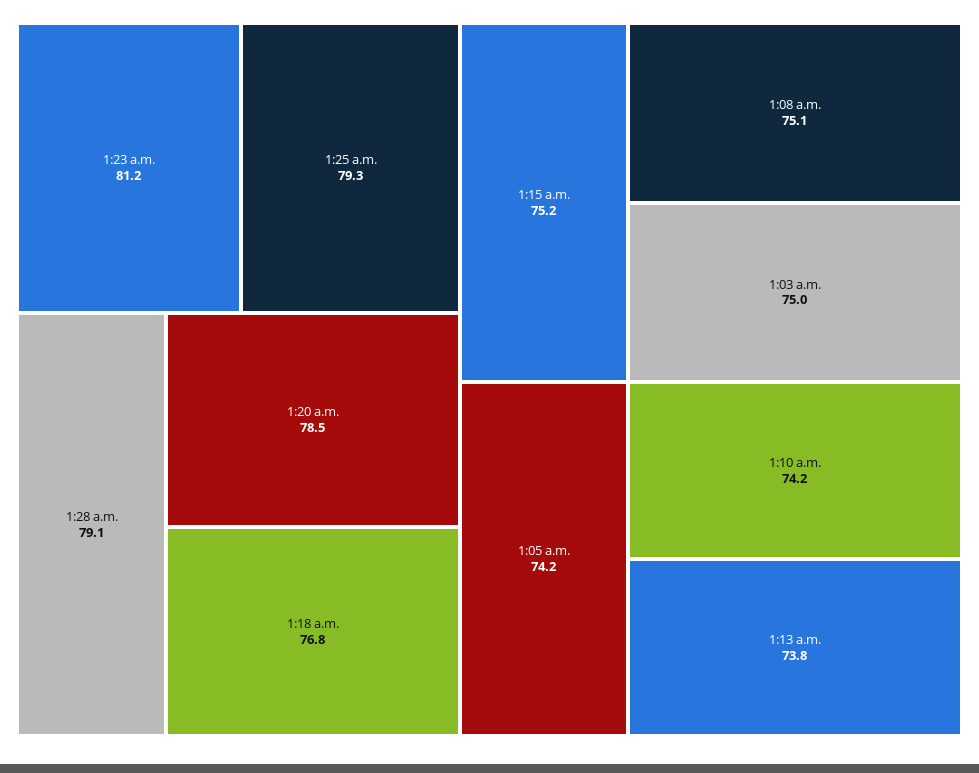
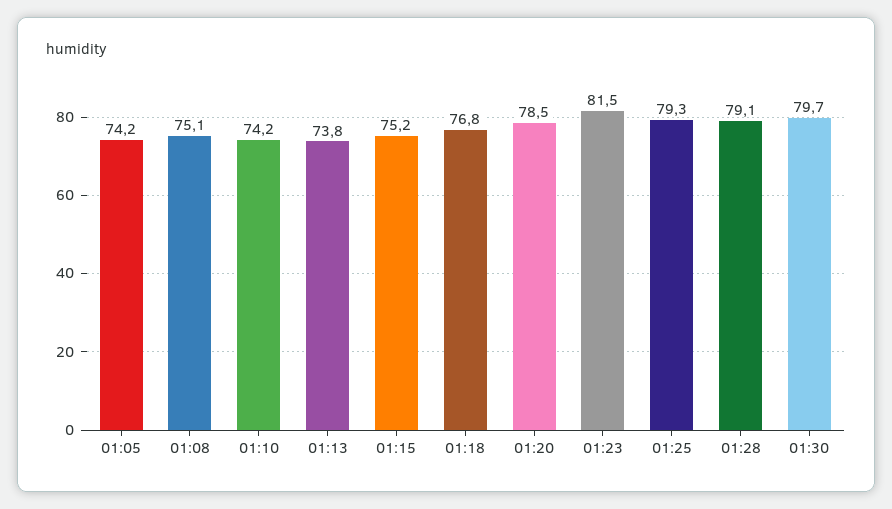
1:23 a.m.: 81.2 -> 81.5
1:03 a.m.: 75 -> none
01:30: none -> 79.7

